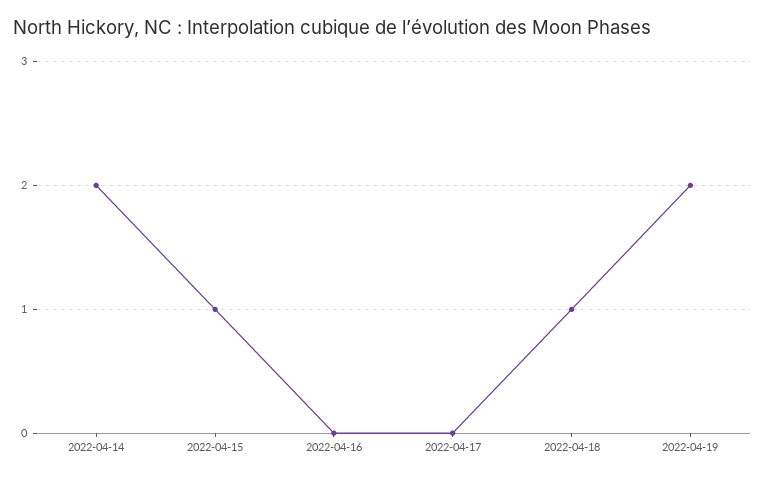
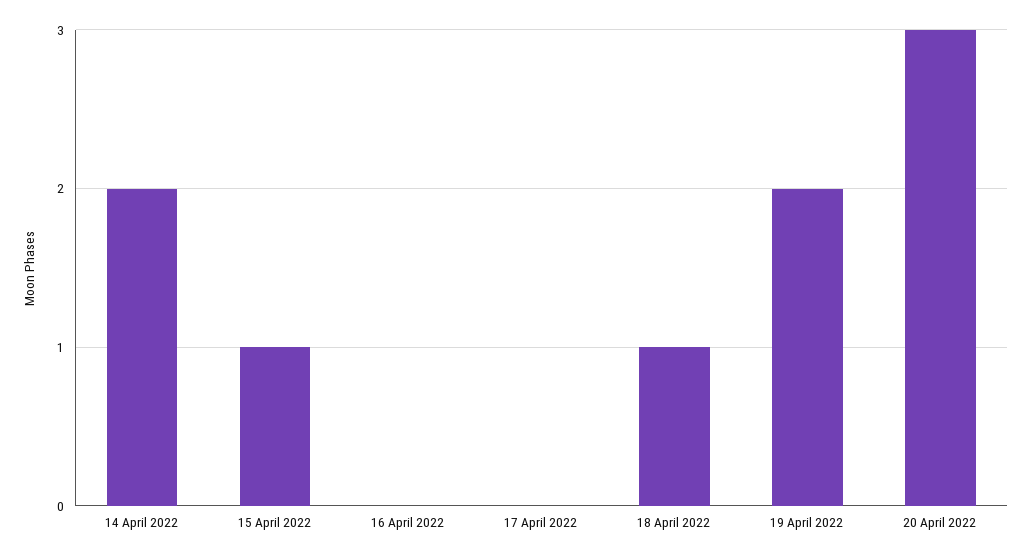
20 April 2022: none -> 3

